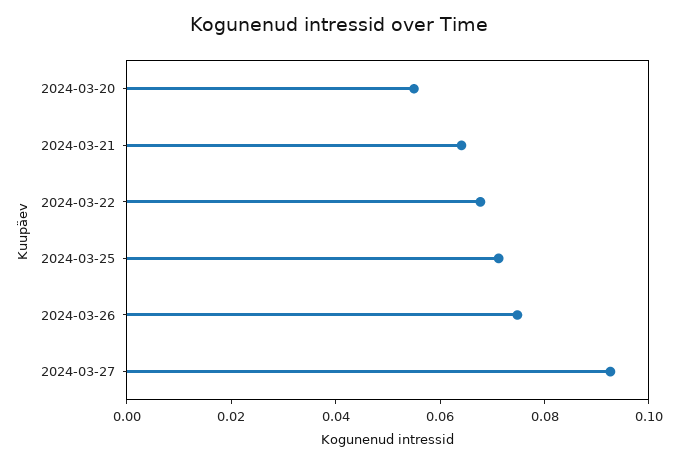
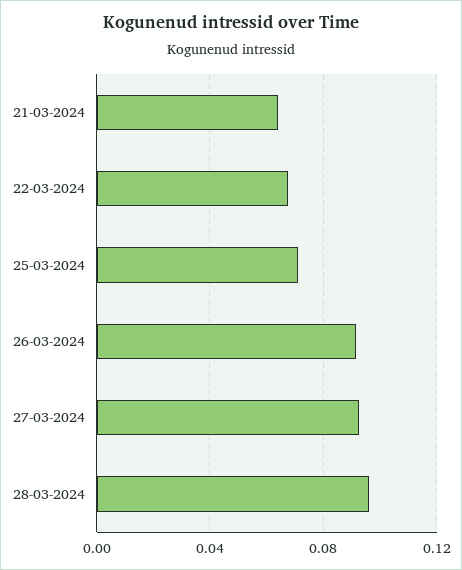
2024-03-20: 0.055 -> none
2024-03-26: 0.075 -> 0.09
28-03-2024: none -> 0.095

